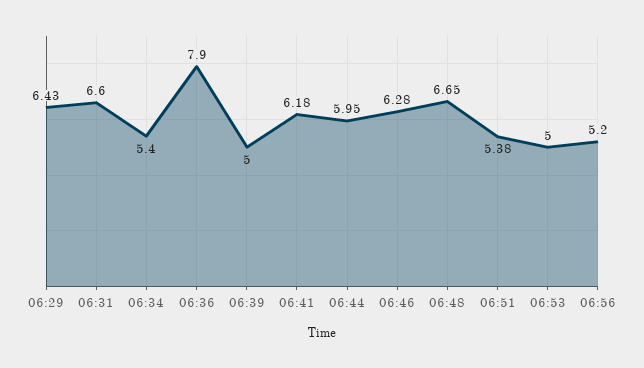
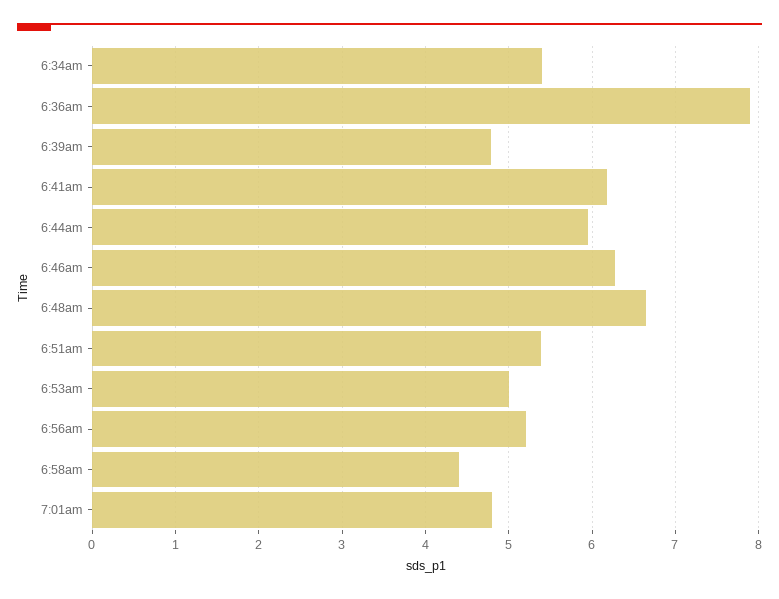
06:29: 6.43 -> none
06:31: 6.6 -> none
06:39: 5 -> 4.8
6:58am: none -> 4.4
7:01am: none -> 4.8

